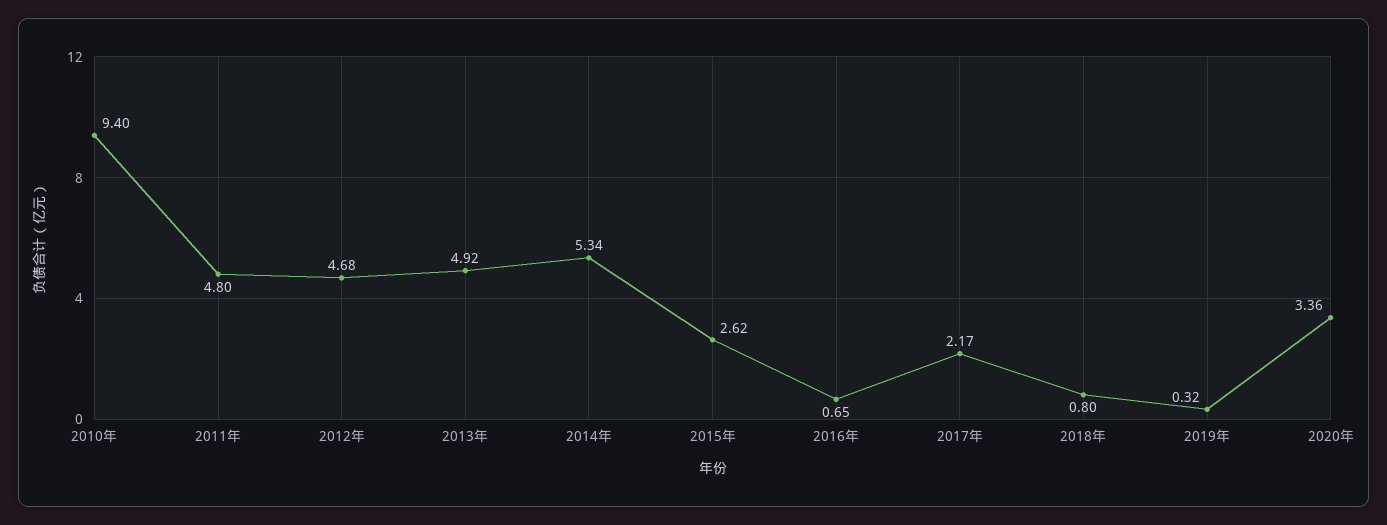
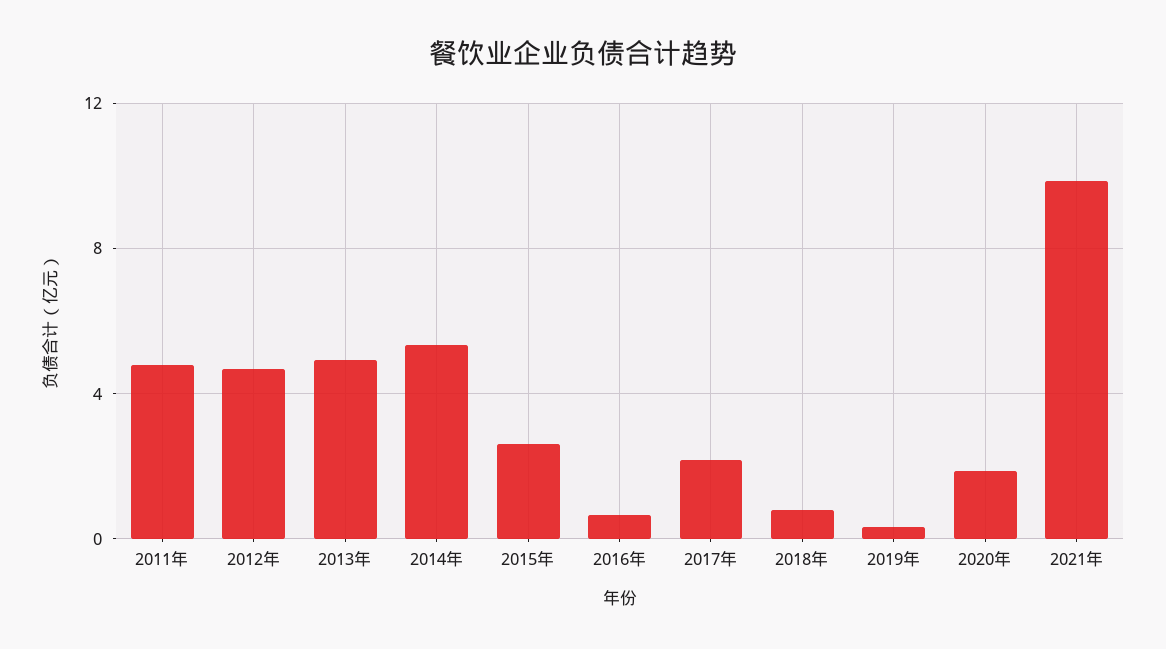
2010年: 9.4 -> none
2020年: 3.36 -> 2
2021年: none -> 10

